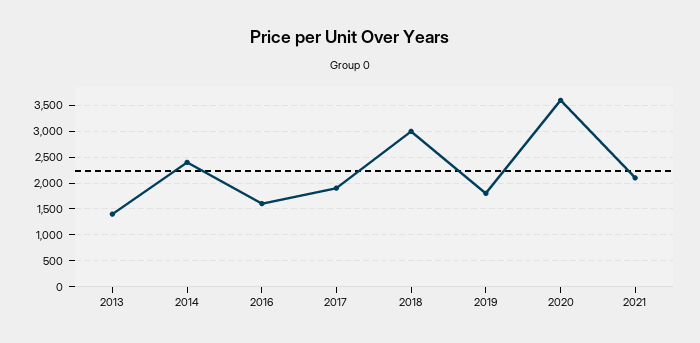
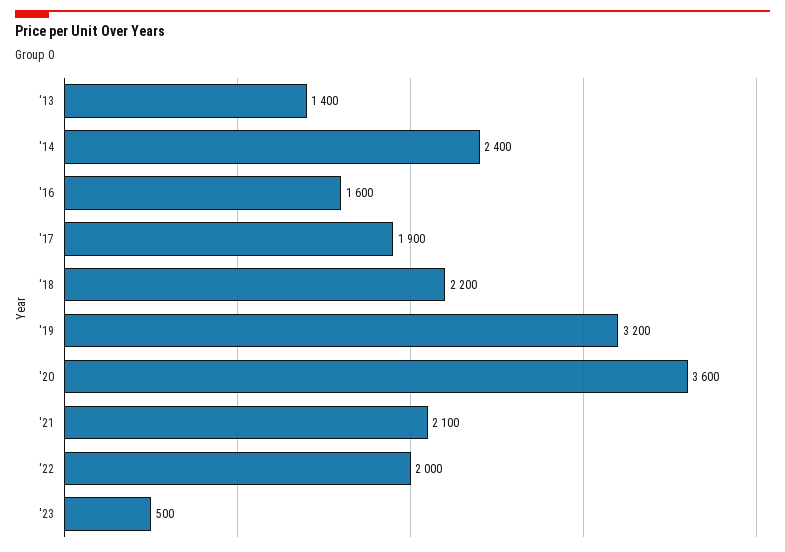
2018: 3000 -> 2200
2019: 1750 -> 3200
'22: none -> 2000
'23: none -> 500

